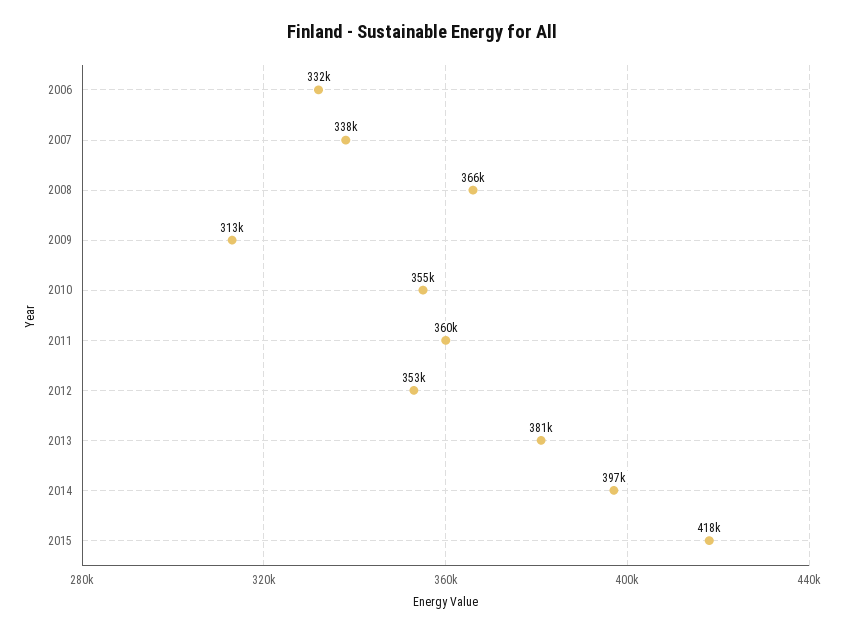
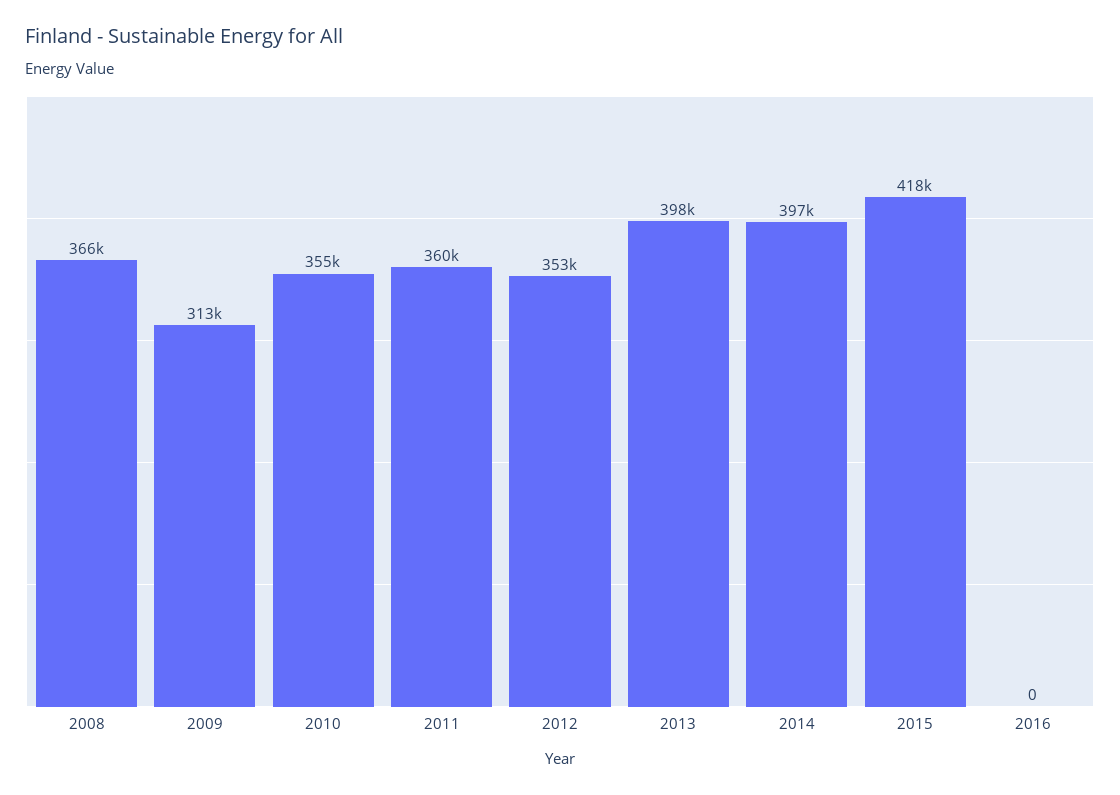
2006: 332000 -> none
2007: 338000 -> none
2013: 381000 -> 398000
2016: none -> 0

